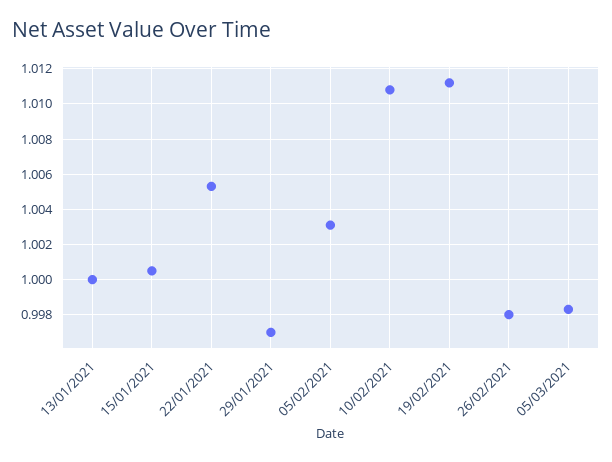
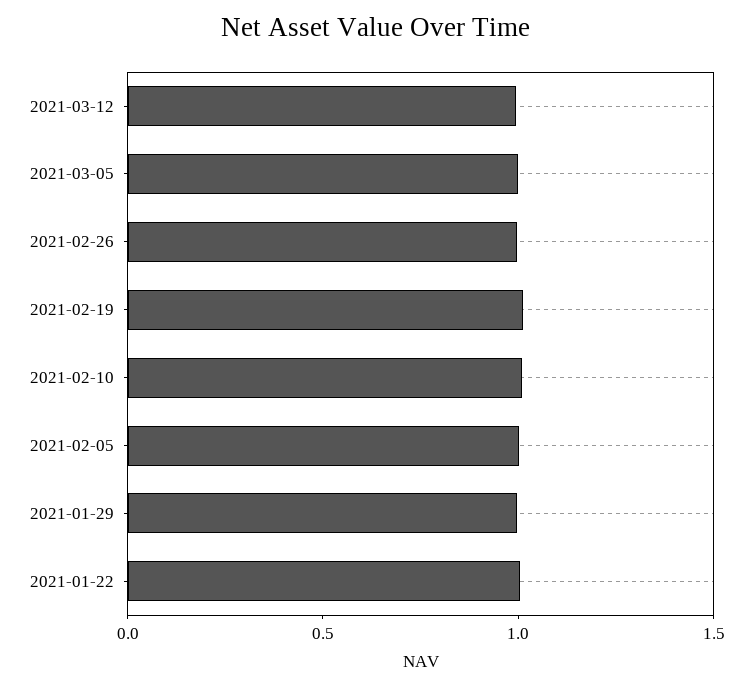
13/01/2021: 1 -> none
15/01/2021: 1.0005 -> none
2021-03-12: none -> 1

